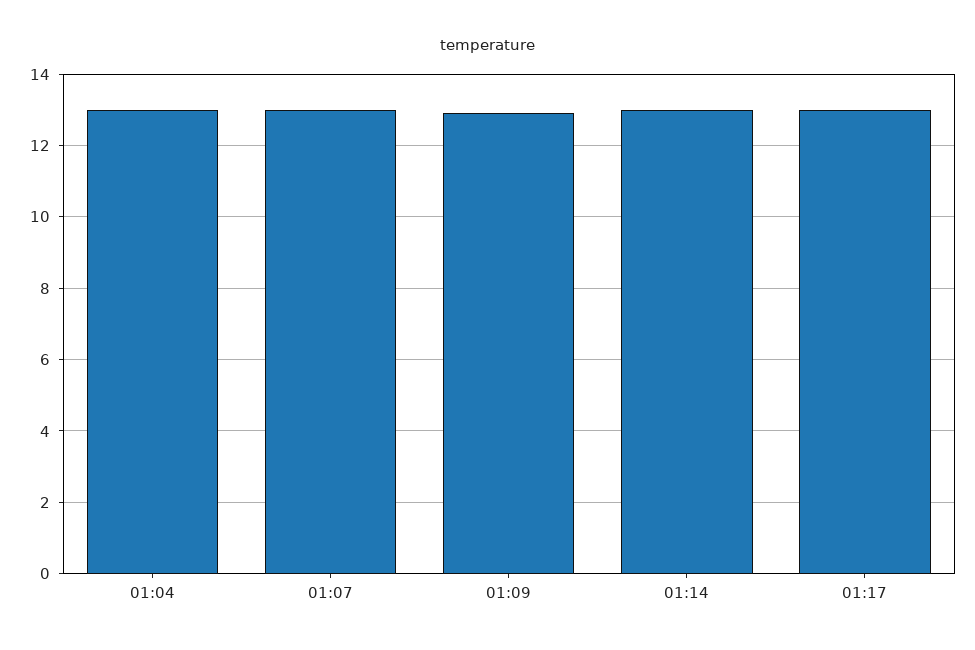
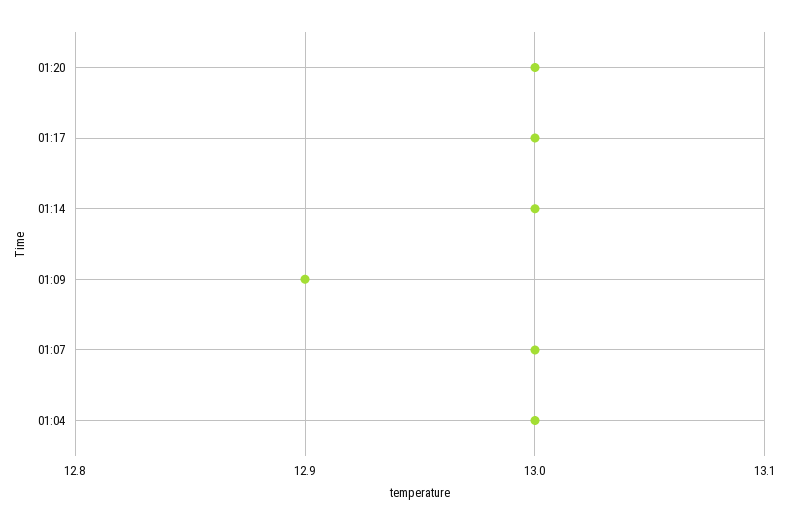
01:20: none -> 13

